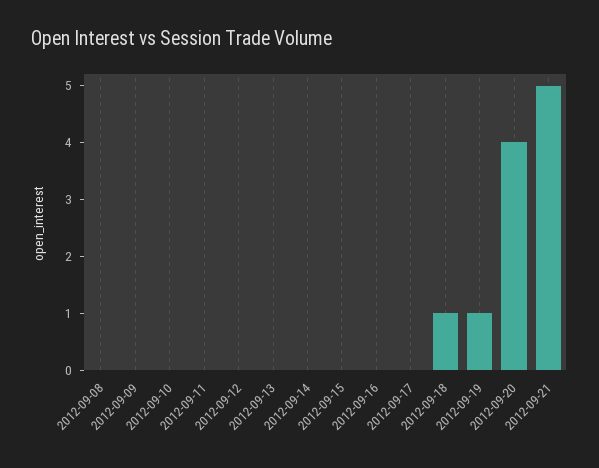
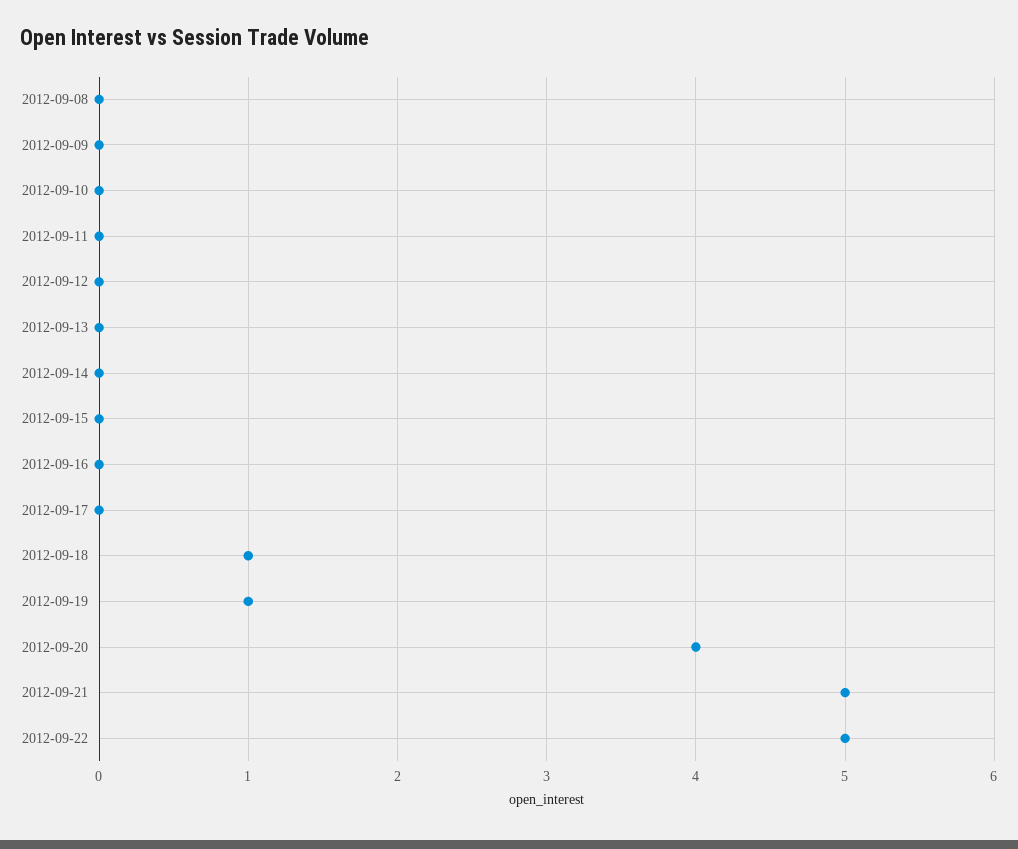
2012-09-22: none -> 5

